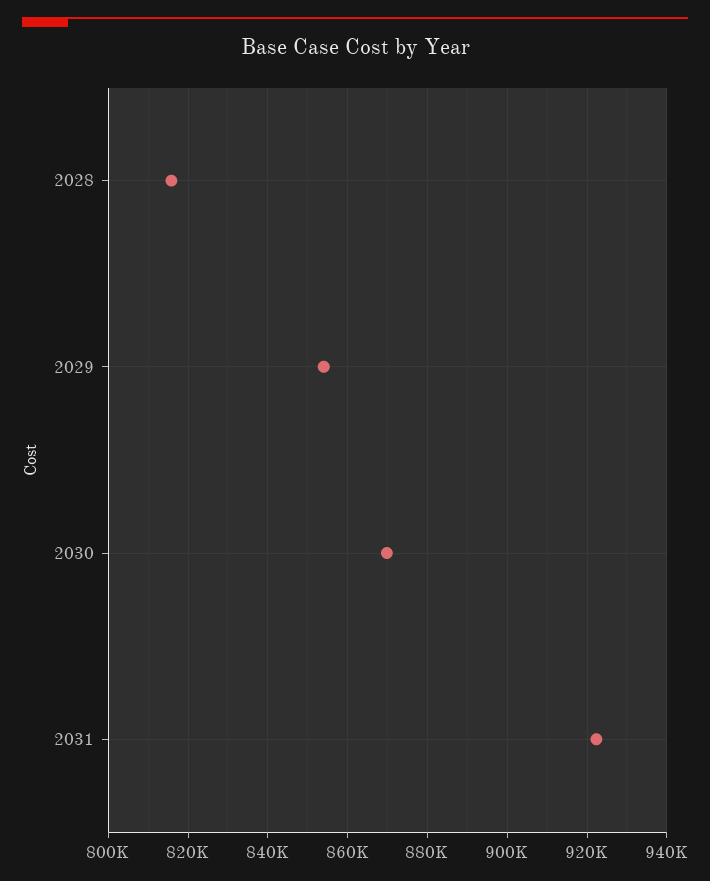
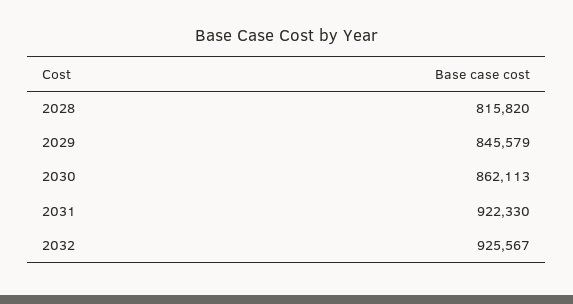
2029: 854000 -> 845579
2030: 870000 -> 862113
2032: none -> 925567

